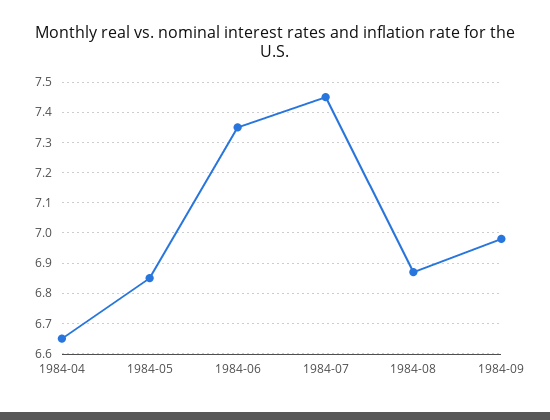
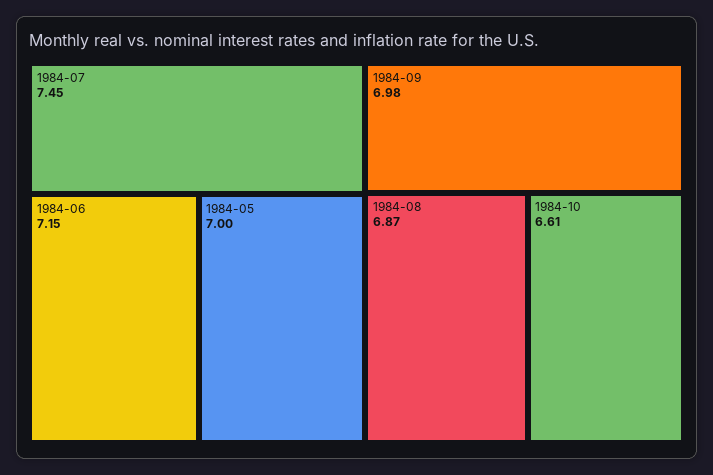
1984-04: 6.65 -> none
1984-05: 6.85 -> 7
1984-06: 7.35 -> 7.15
1984-10: none -> 6.61

